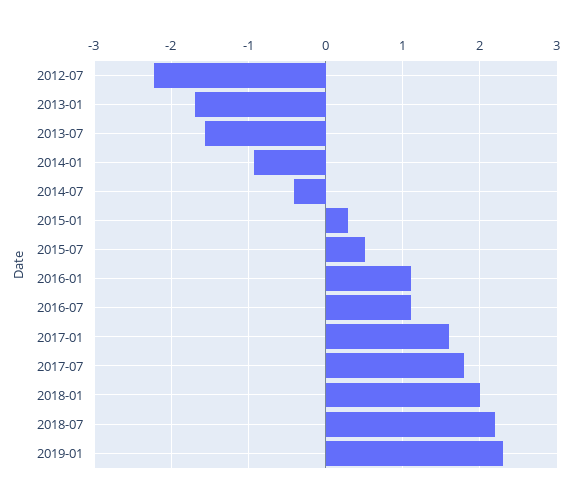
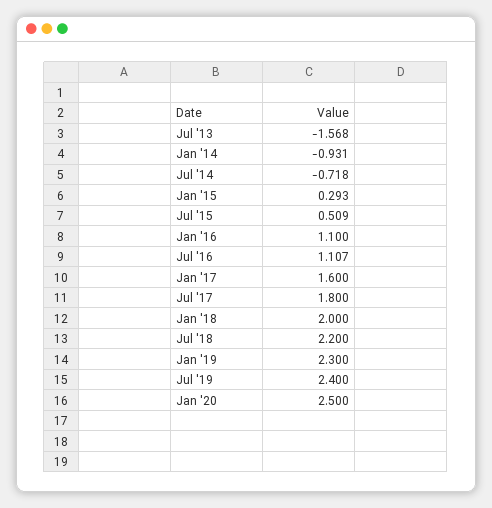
2012-07: -2.2 -> none
2013-01: -1.7 -> none
2014-07: -0.4 -> -0.718
Jul '19: none -> 2.4
Jan '20: none -> 2.5

